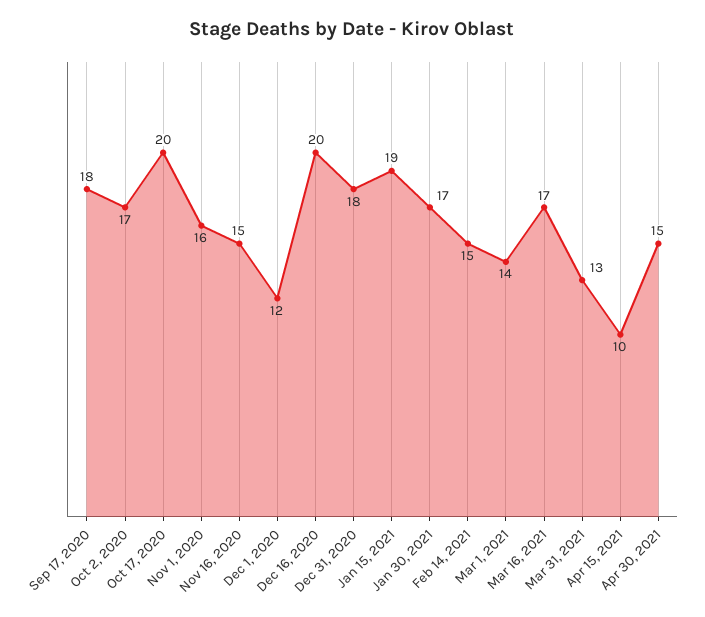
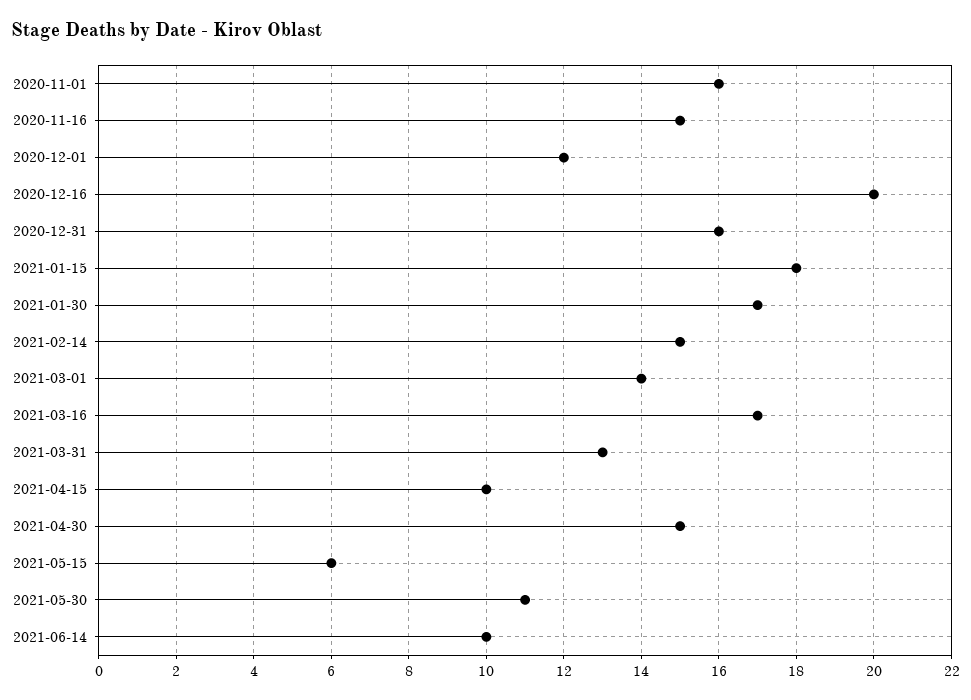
Sep 17, 2020: 18 -> none
Oct 2, 2020: 17 -> none
Oct 17, 2020: 20 -> none
Dec 31, 2020: 18 -> 16
Jan 15, 2021: 19 -> 18
2021-05-15: none -> 6
2021-05-30: none -> 11
2021-06-14: none -> 10

